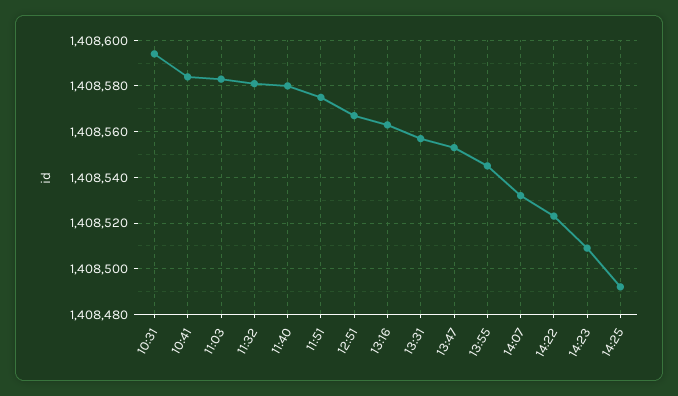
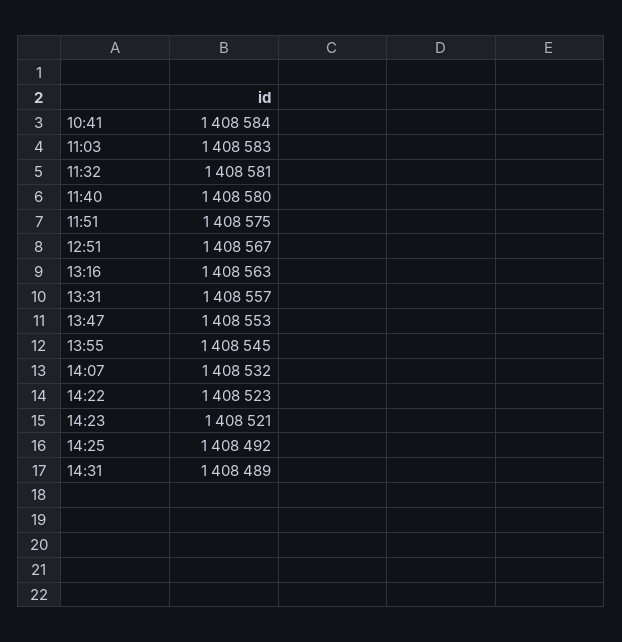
10:31: 1408595 -> none
14:23: 1408510 -> 1408521
14:31: none -> 1408489

